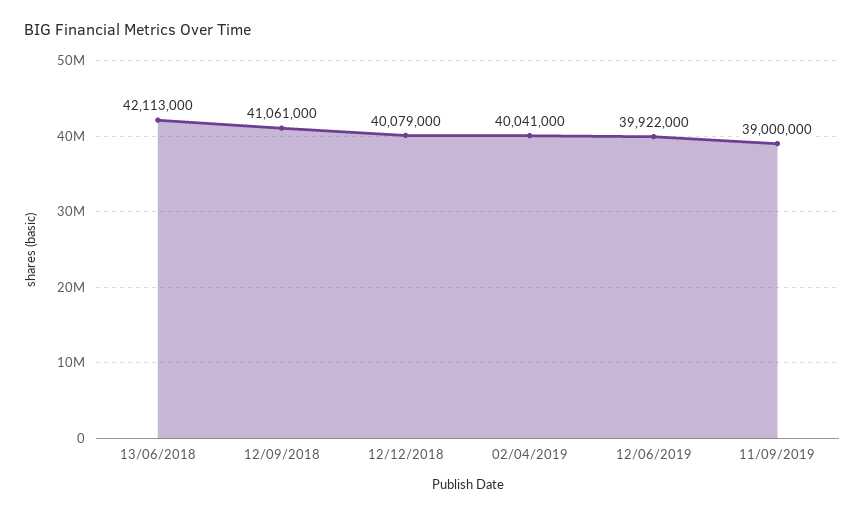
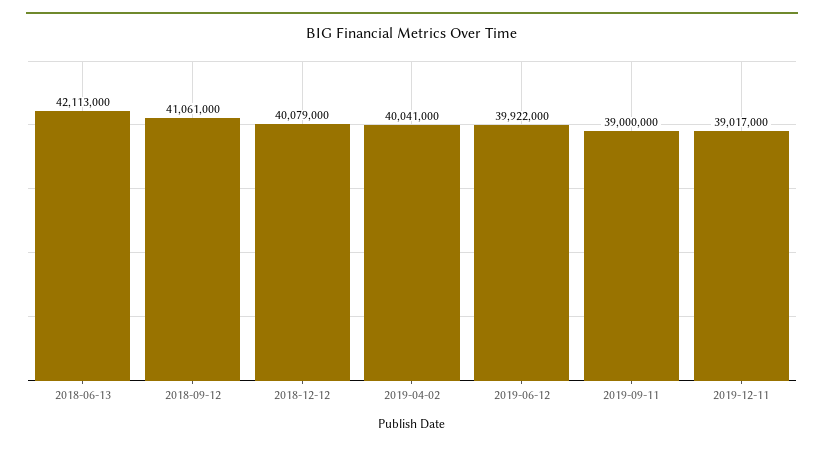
2019-12-11: none -> 39017000

